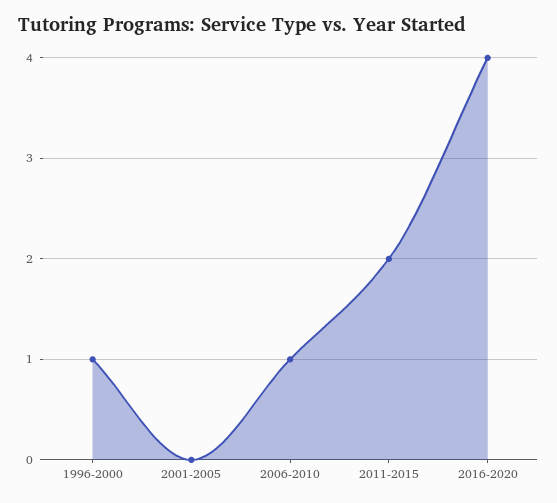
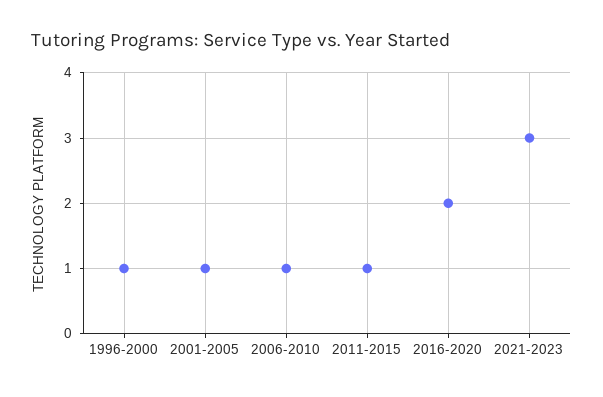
2001-2005: 0 -> 1
2011-2015: 2 -> 1
2016-2020: 4 -> 2
2021-2023: none -> 3

